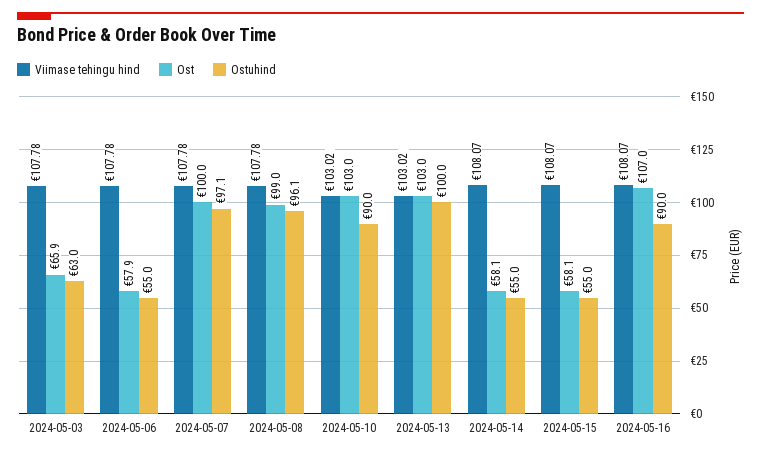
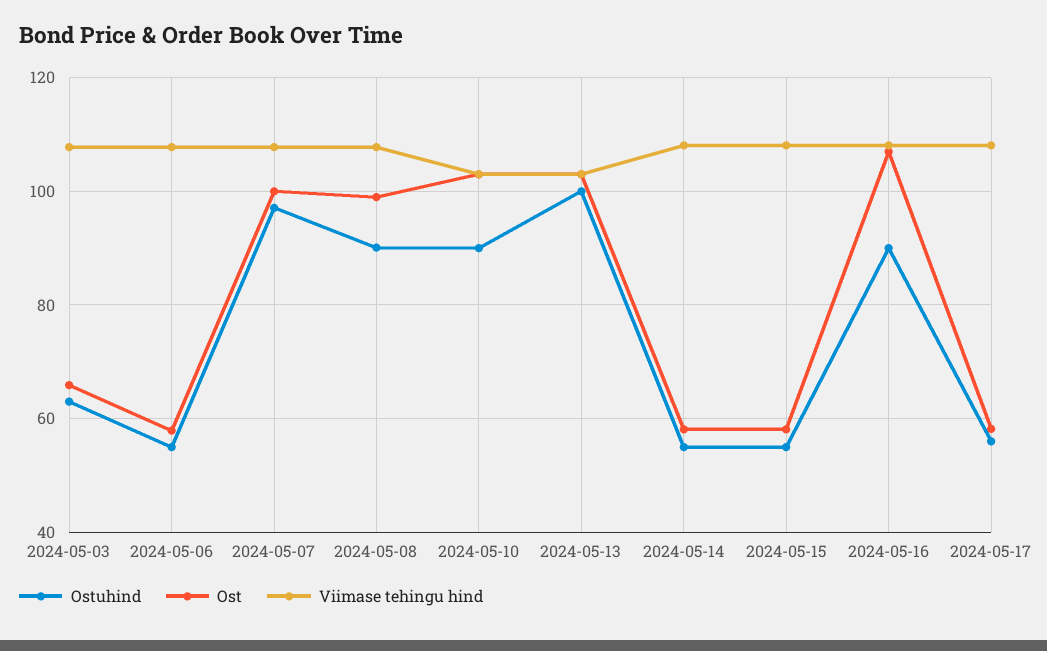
Ostuhind, 2024-05-08: 96.1 -> 90
Ostuhind, 2024-05-17: none -> 56
Ost, 2024-05-17: none -> 58
Viimase tehingu hind, 2024-05-17: none -> 108

